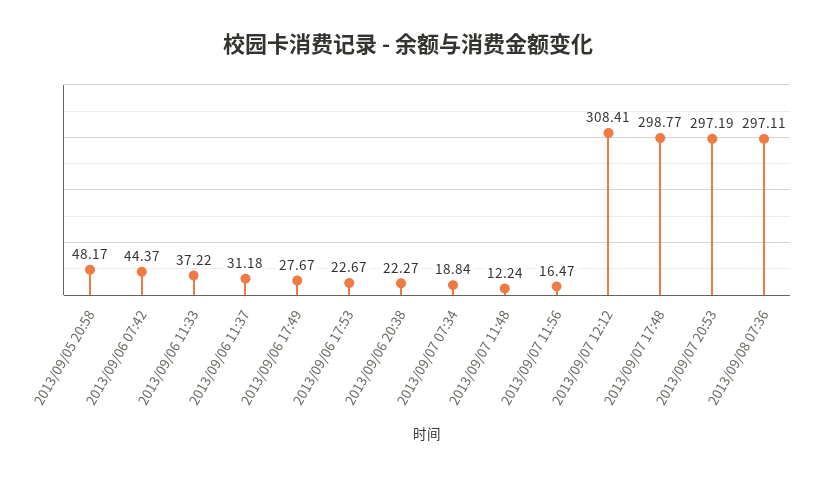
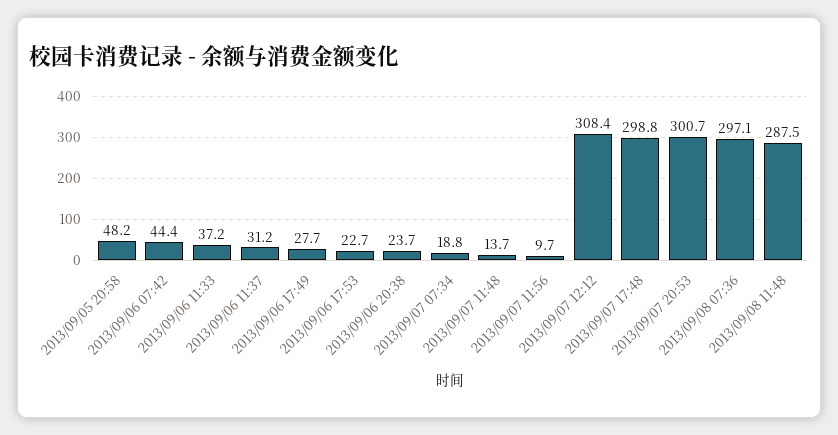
2013/09/06 20:38: 22.27 -> 23.7
2013/09/07 11:48: 12.24 -> 13.7
2013/09/07 11:56: 16.47 -> 9.7
2013/09/07 20:53: 297.19 -> 300.7
2013/09/08 11:48: none -> 287.5

